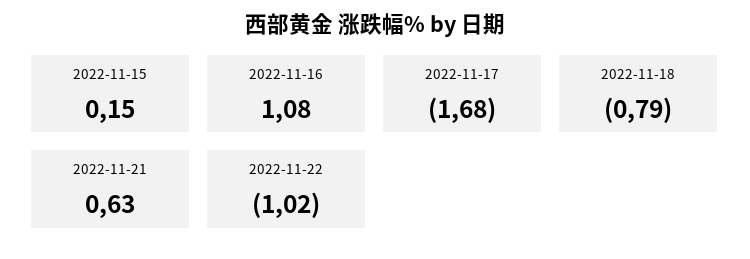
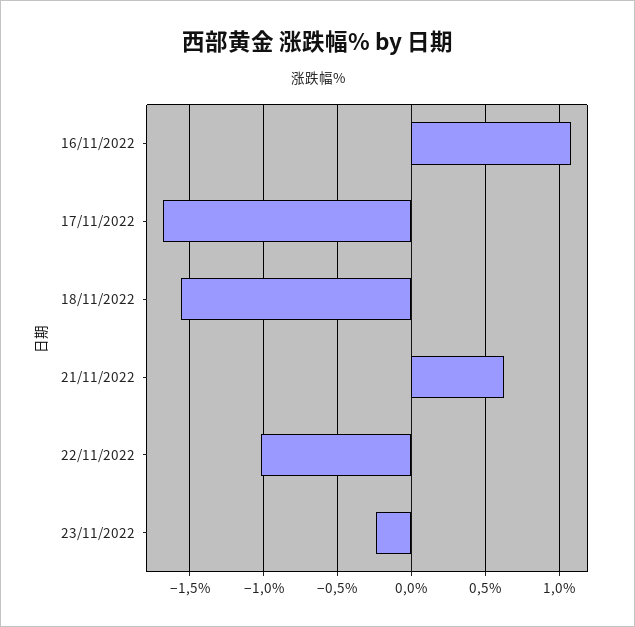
2022-11-15: 0.15 -> none
2022-11-18: -0.79 -> -1.55
23/11/2022: none -> -0.25

